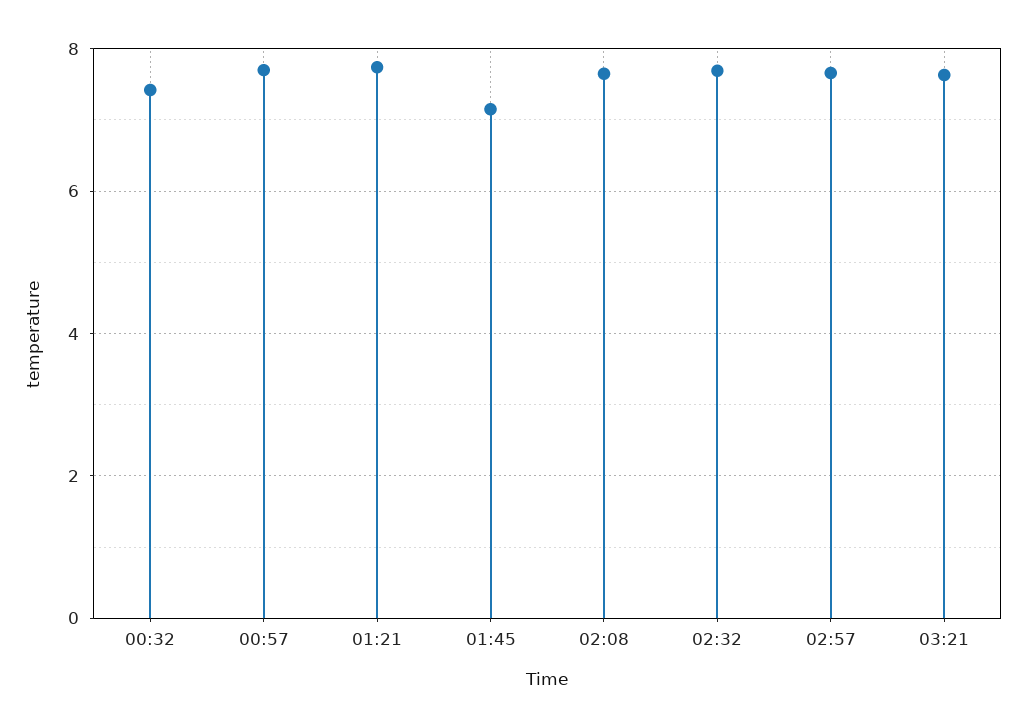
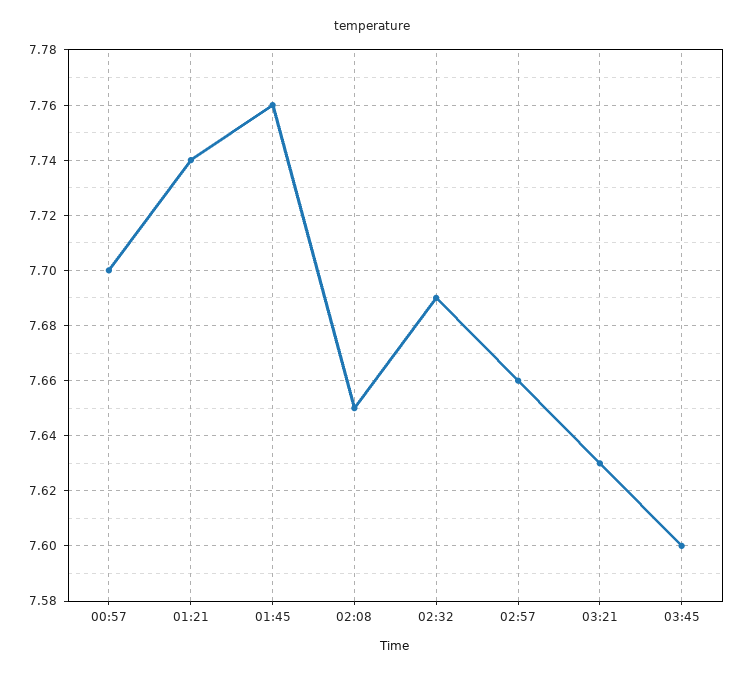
00:32: 7.4 -> none
01:45: 7.2 -> 7.76
03:45: none -> 7.6

